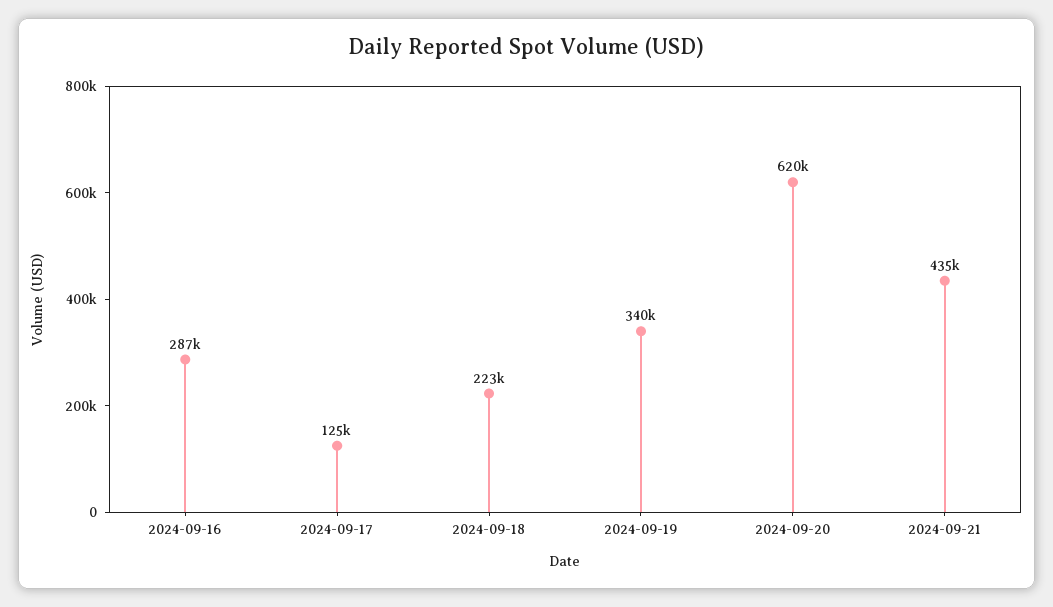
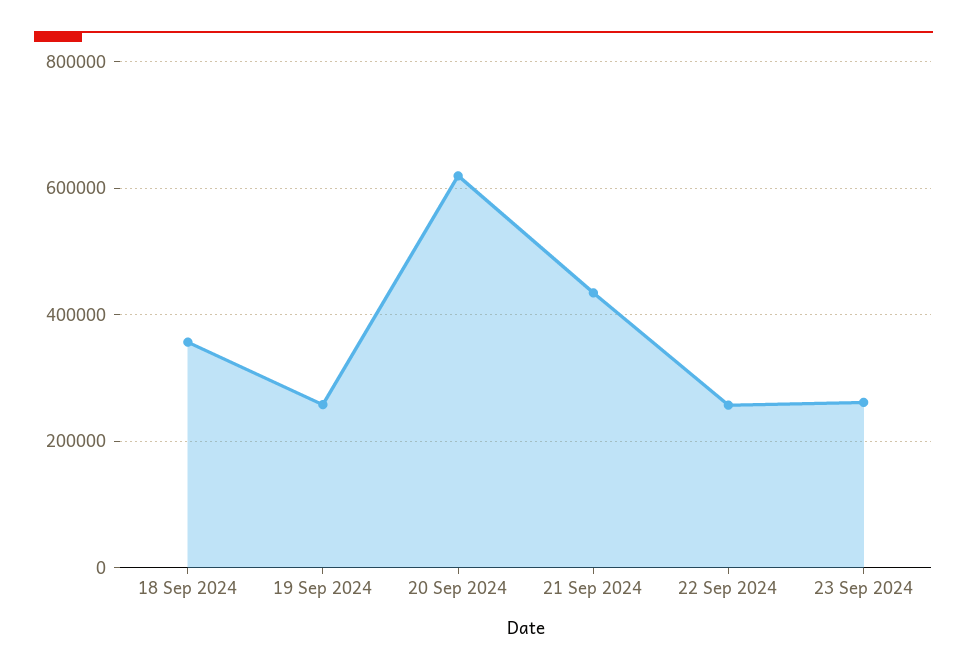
2024-09-16: 287000 -> none
2024-09-17: 125000 -> none
2024-09-18: 223000 -> 360000
2024-09-19: 340000 -> 260000
22 Sep 2024: none -> 260000
23 Sep 2024: none -> 260000

